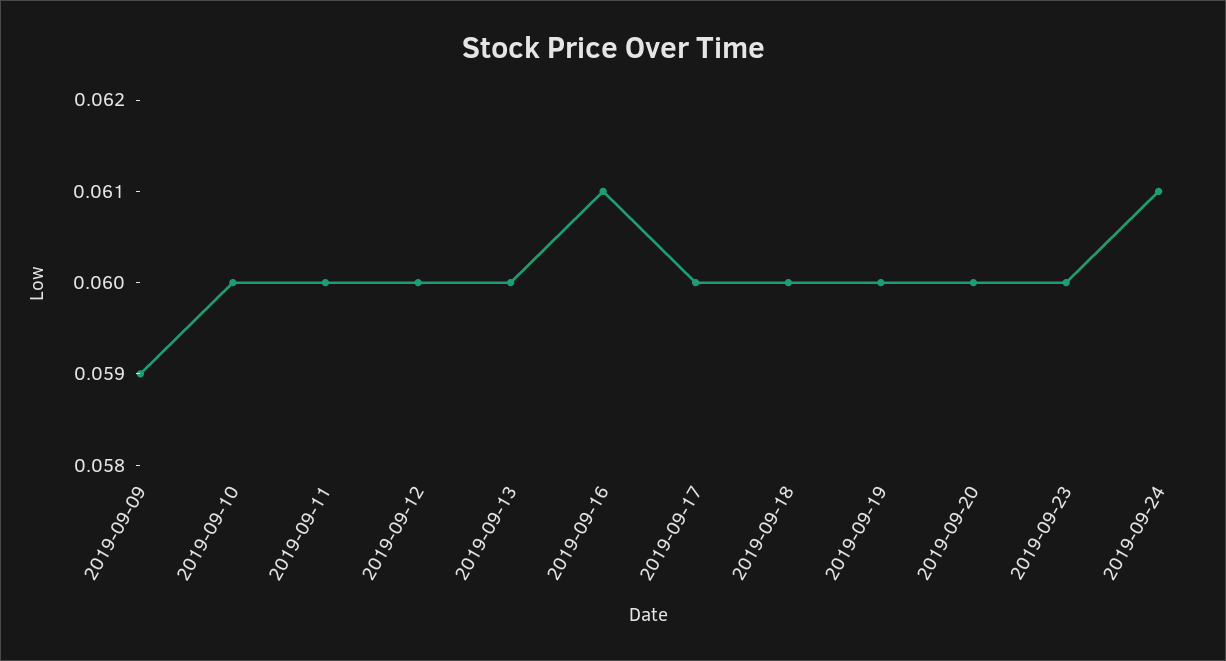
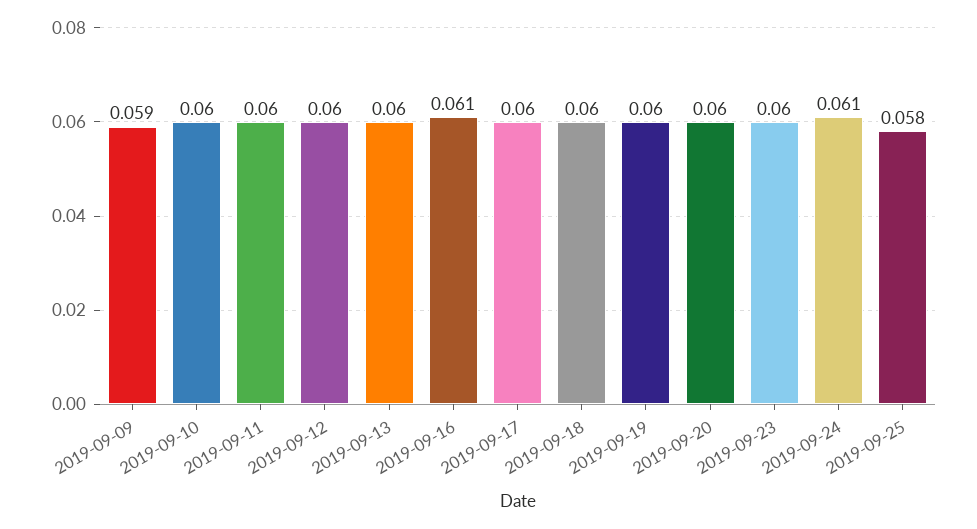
2019-09-25: none -> 0.058

